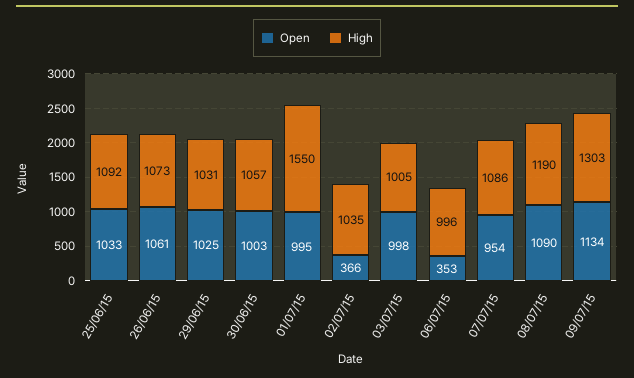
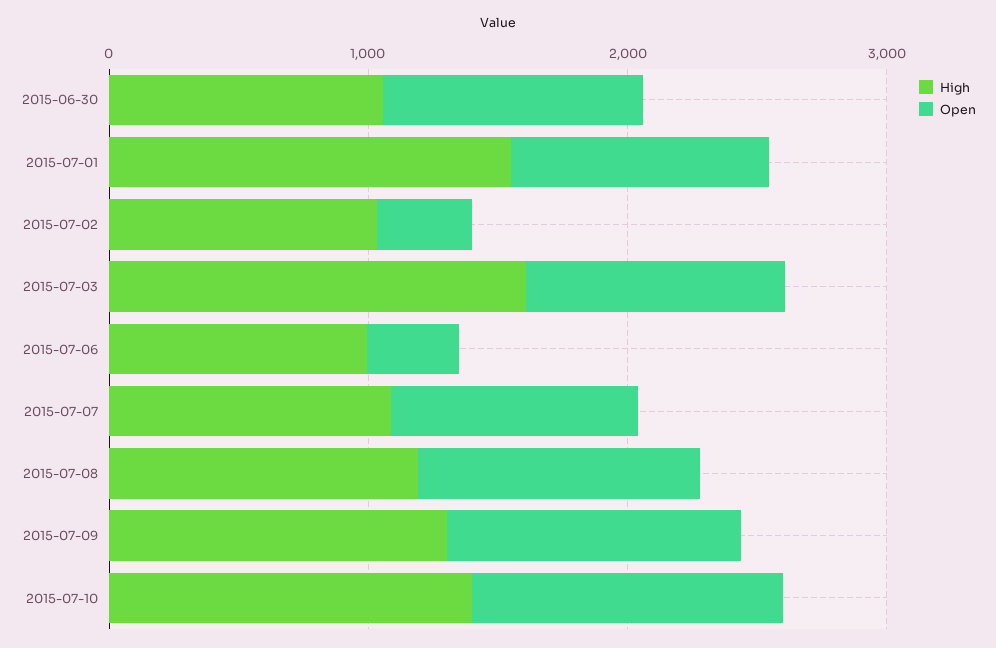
Open, 25/06/15: 1033 -> none
High, 25/06/15: 1092 -> none
Open, 26/06/15: 1061 -> none
High, 26/06/15: 1073 -> none
Open, 29/06/15: 1025 -> none
High, 29/06/15: 1031 -> none
High, 03/07/15: 1005 -> 1600
High, 2015-07-10: none -> 1400
Open, 2015-07-10: none -> 1200

